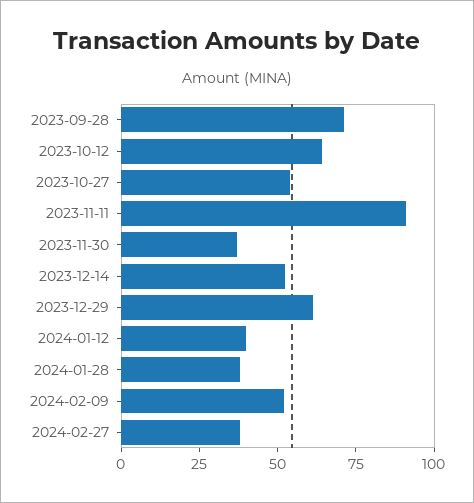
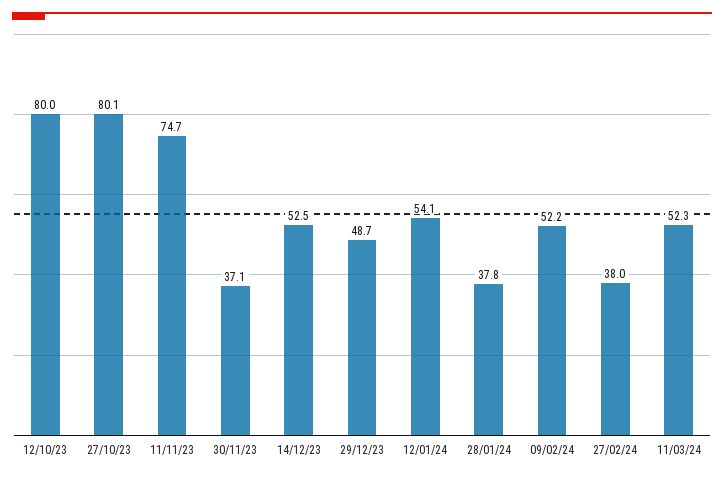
2023-09-28: 70 -> none
2023-10-12: 65 -> 80
2023-10-27: 55 -> 80.1
2023-11-11: 90 -> 74.7
2023-12-29: 60 -> 48.7
2024-01-12: 40 -> 54.1
11/03/24: none -> 52.3

